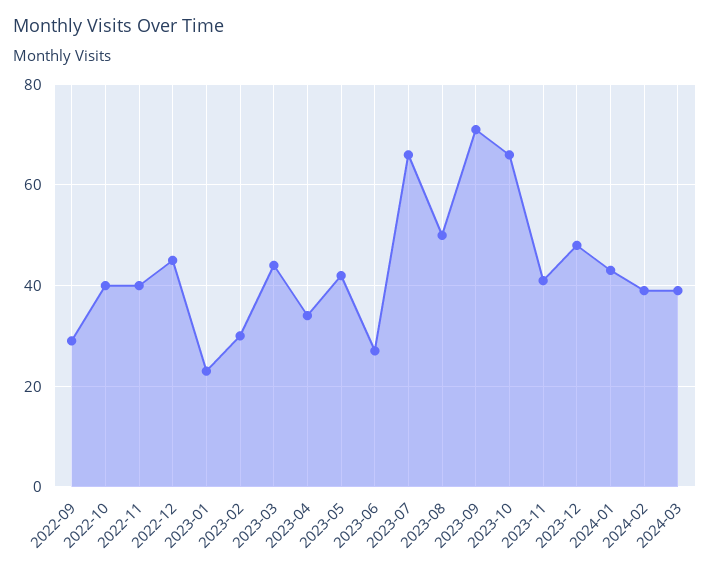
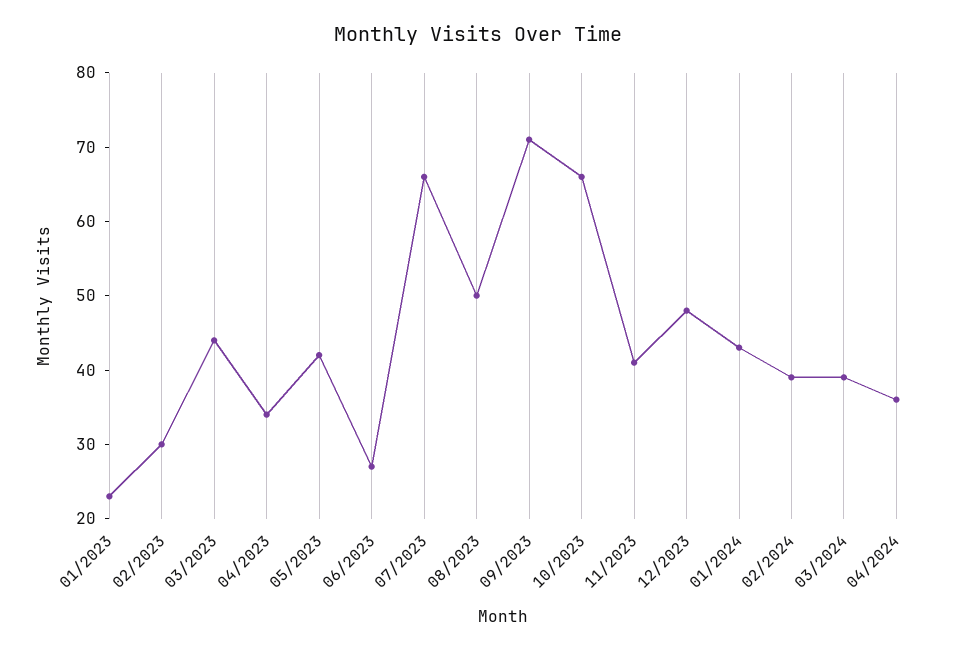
2022-09: 30 -> none
2022-10: 40 -> none
2022-11: 40 -> none
2022-12: 45 -> none
04/2024: none -> 35

